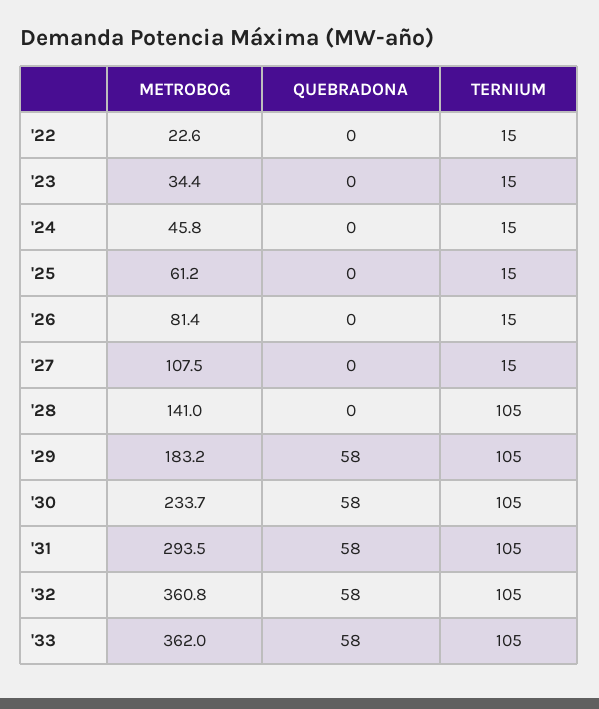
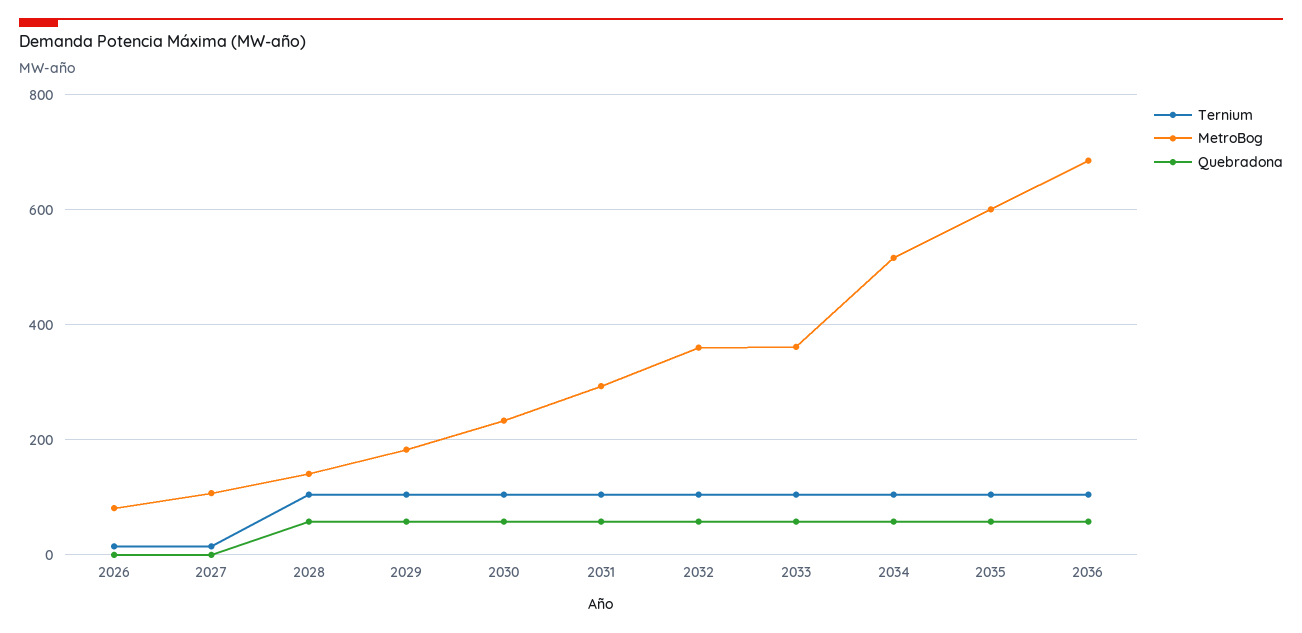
METROBOG, '22: 22.6 -> none
QUEBRADONA, '22: 0 -> none
TERNIUM, '22: 15 -> none
METROBOG, '23: 34.4 -> none
QUEBRADONA, '23: 0 -> none
TERNIUM, '23: 15 -> none
METROBOG, '24: 45.8 -> none
QUEBRADONA, '24: 0 -> none
TERNIUM, '24: 15 -> none
METROBOG, '25: 61.2 -> none
QUEBRADONA, '25: 0 -> none
TERNIUM, '25: 15 -> none
QUEBRADONA, '28: 0 -> 60
TERNIUM, 2034: none -> 100
METROBOG, 2034: none -> 520
QUEBRADONA, 2034: none -> 60
TERNIUM, 2035: none -> 100
METROBOG, 2035: none -> 600
QUEBRADONA, 2035: none -> 60
TERNIUM, 2036: none -> 100
METROBOG, 2036: none -> 680
QUEBRADONA, 2036: none -> 60

